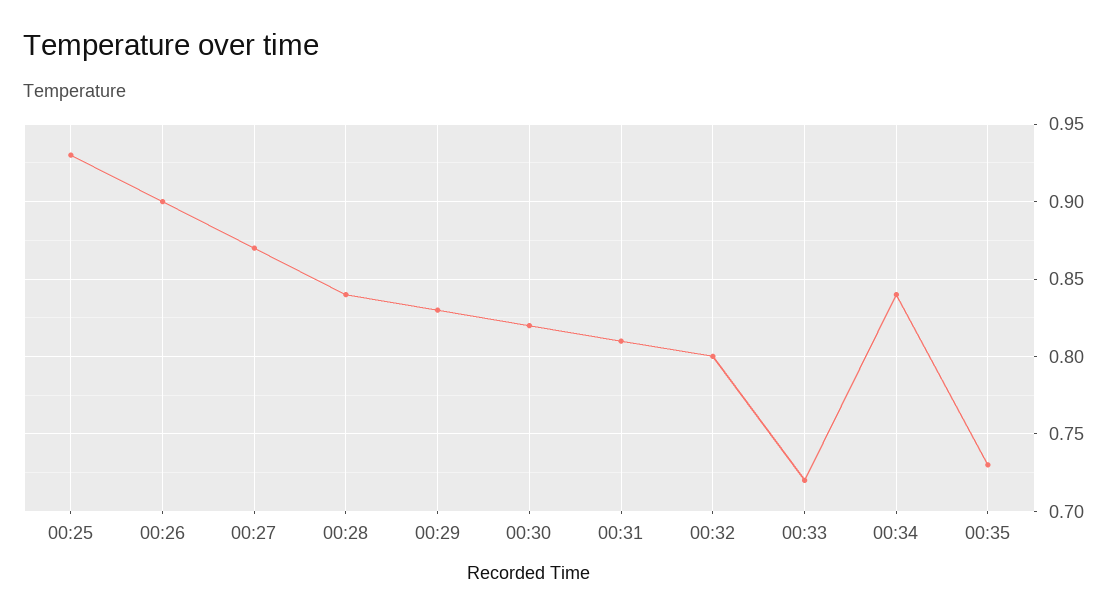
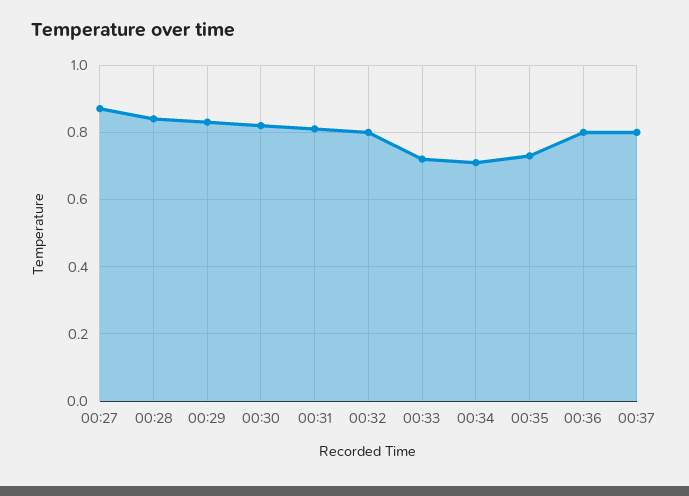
00:25: 0.93 -> none
00:26: 0.9 -> none
00:34: 0.84 -> 0.7
00:36: none -> 0.8
00:37: none -> 0.8

